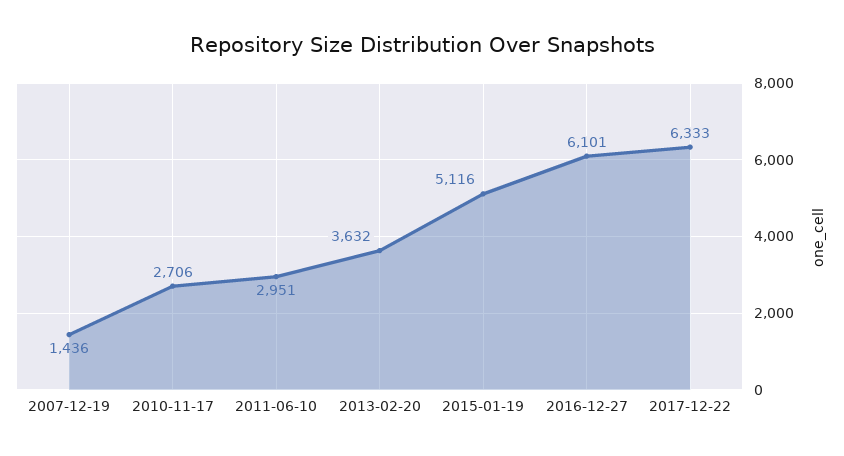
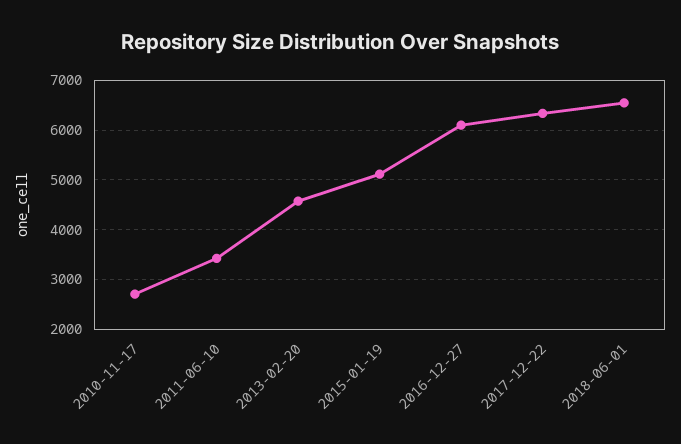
2007-12-19: 1436 -> none
2011-06-10: 2951 -> 3400
2013-02-20: 3632 -> 4600
2018-06-01: none -> 6600

